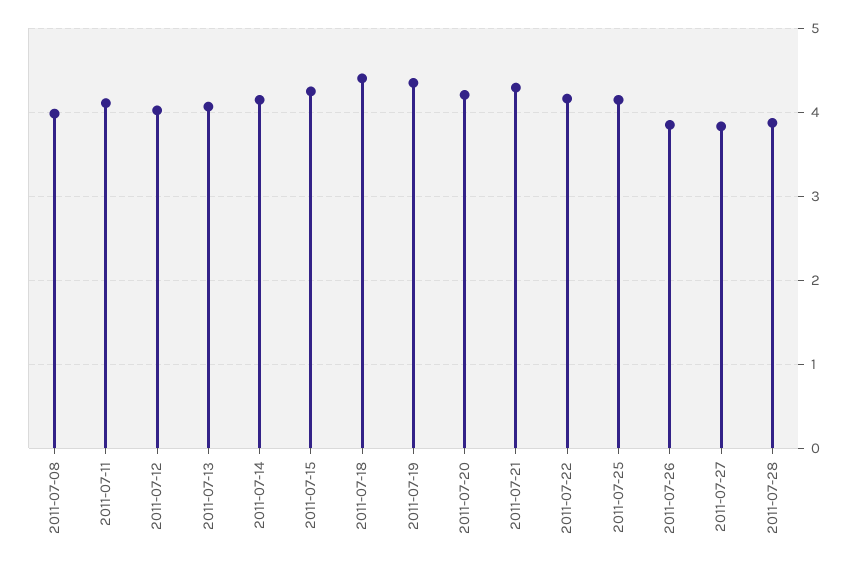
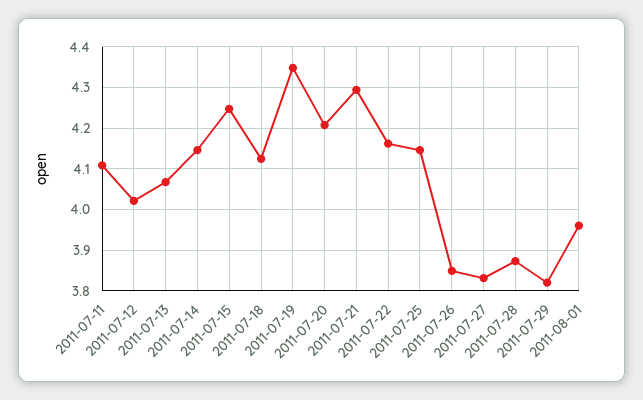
2011-07-08: 4 -> none
2011-07-18: 4.4 -> 4.12
2011-07-29: none -> 3.82
2011-08-01: none -> 3.96

